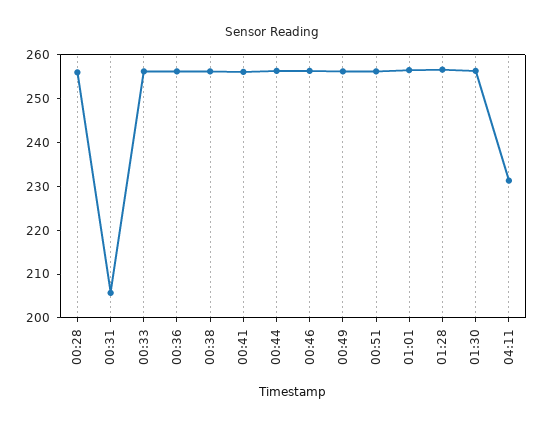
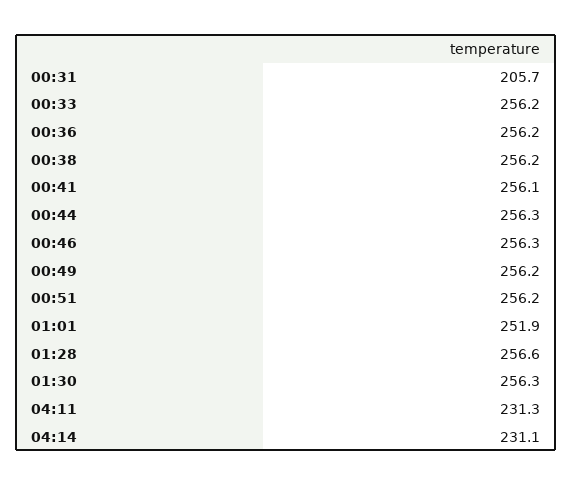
00:28: 256 -> none
01:01: 256 -> 251.9
04:14: none -> 231.1

